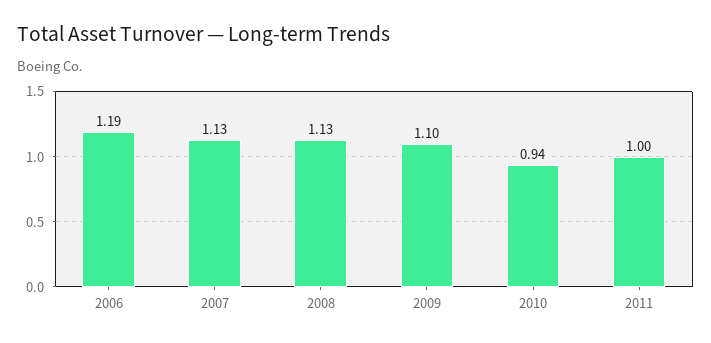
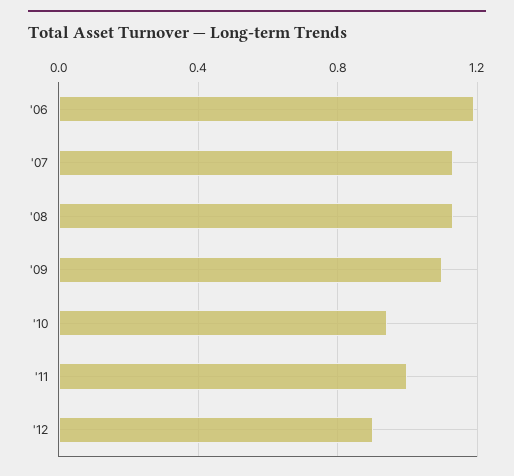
'12: none -> 0.9

